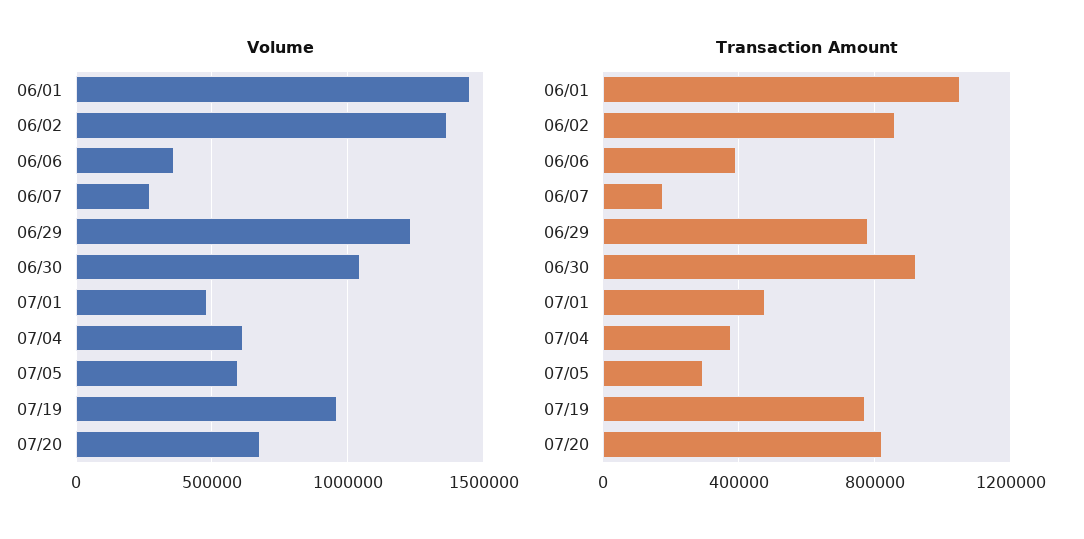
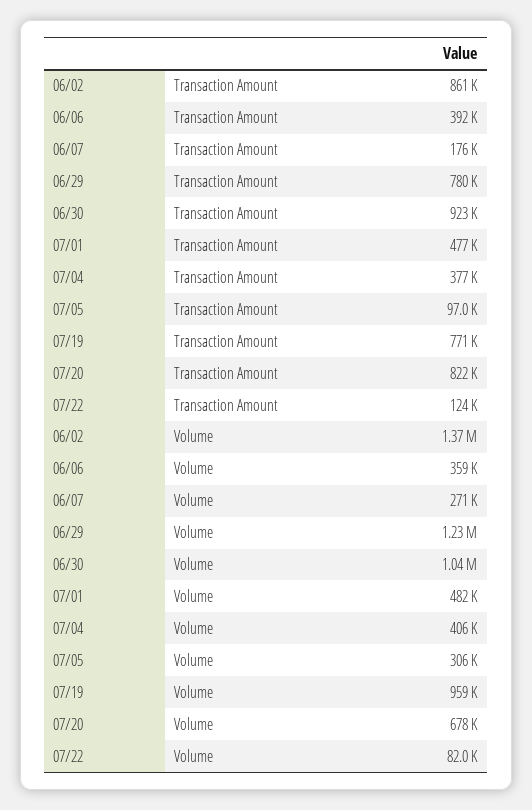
Volume, 06/01: 1450000 -> none
Volume, 07/04: 600000 -> 406000
Volume, 07/05: 600000 -> 306000
Transaction Amount, 06/01: 1050000 -> none
Transaction Amount, 07/05: 300000 -> 97000
Transaction Amount, 07/22: none -> 124000
Volume, 07/22: none -> 82000

